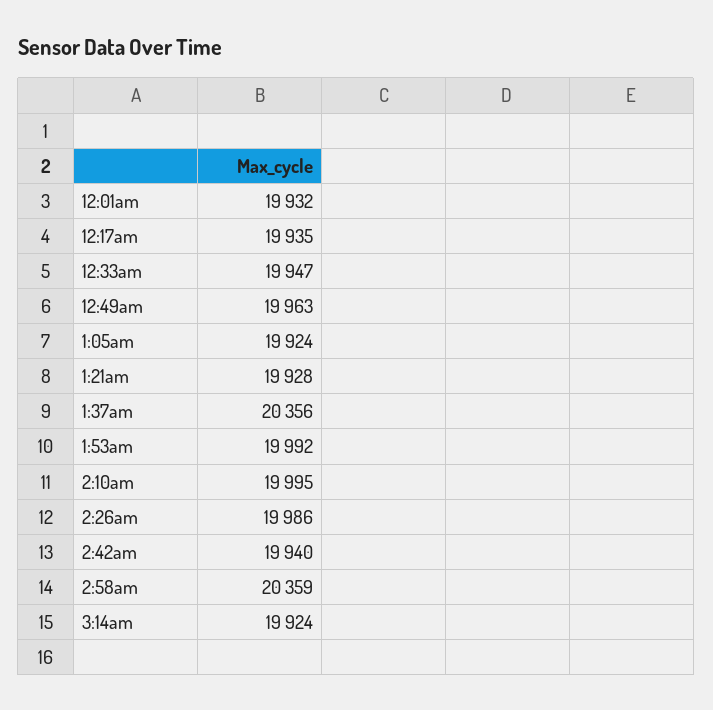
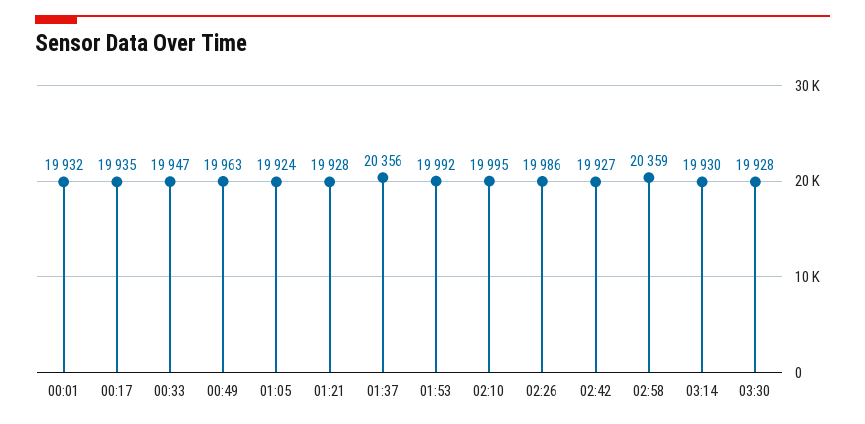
2:42am: 19940 -> 19927
3:14am: 19924 -> 19930
03:30: none -> 19928

